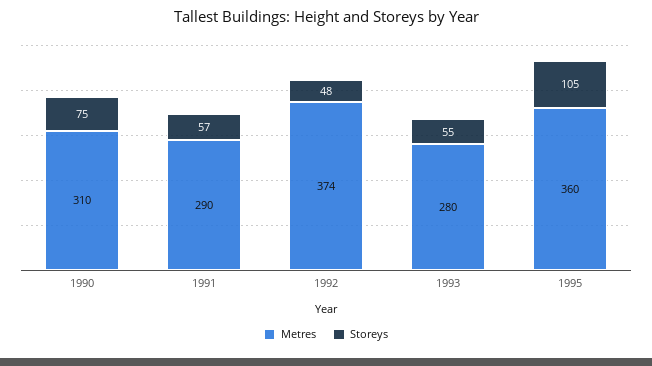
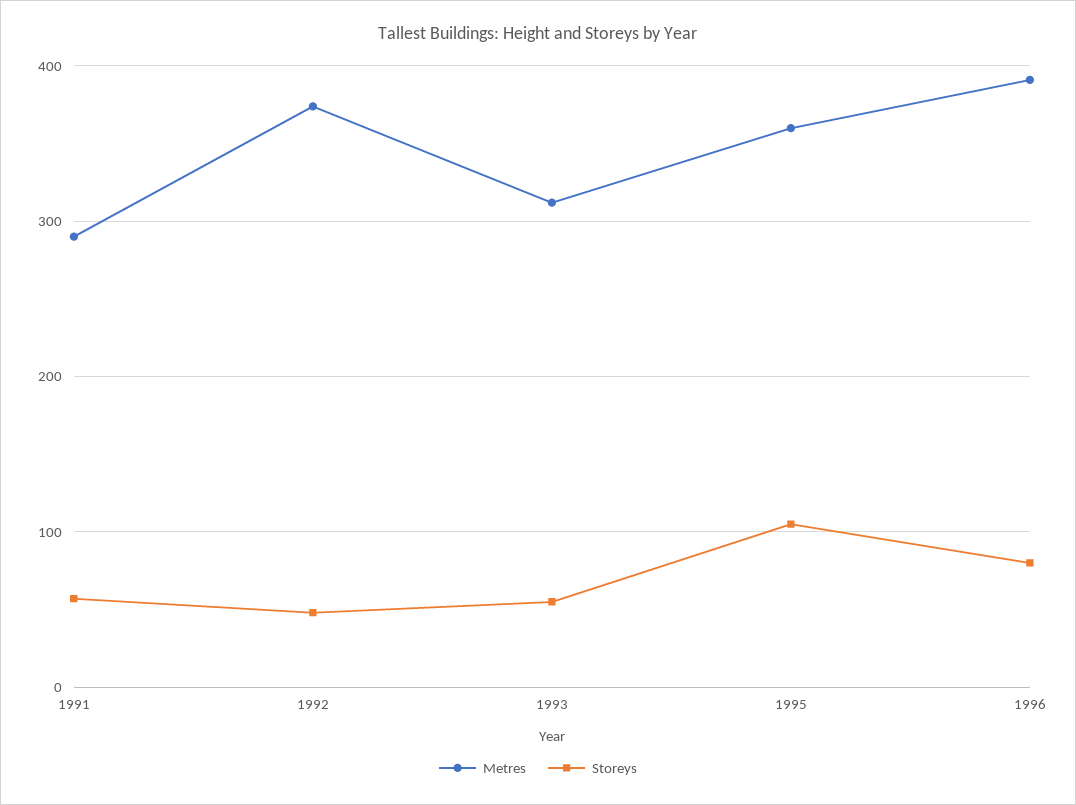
Metres, 1990: 310 -> none
Storeys, 1990: 75 -> none
Metres, 1993: 280 -> 310
Metres, 1996: none -> 390
Storeys, 1996: none -> 80

